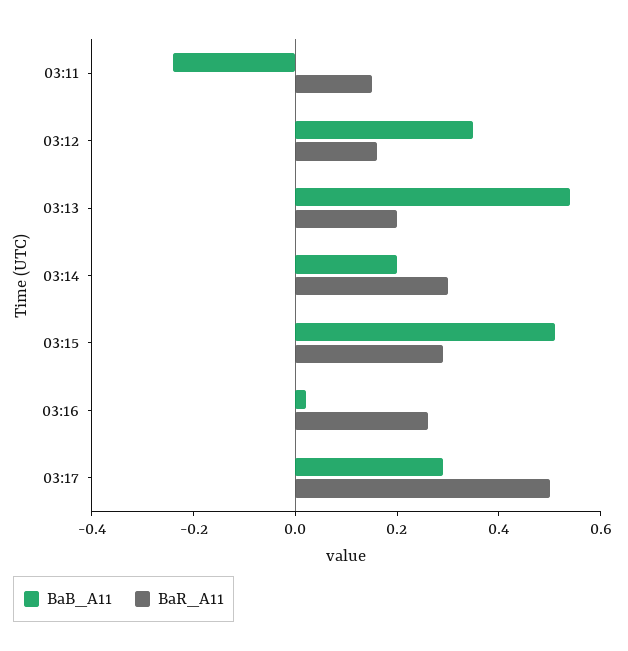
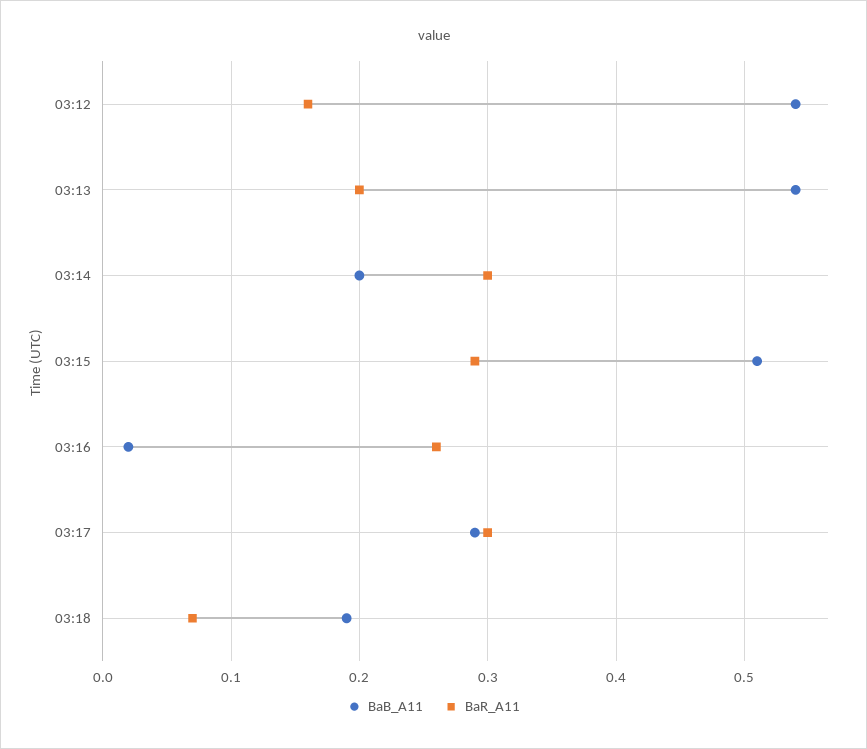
BaB_A11, 03:11: -0.25 -> none
BaR_A11, 03:11: 0.15 -> none
BaB_A11, 03:12: 0.35 -> 0.54
BaR_A11, 03:17: 0.5 -> 0.3
BaB_A11, 03:18: none -> 0.19
BaR_A11, 03:18: none -> 0.07

